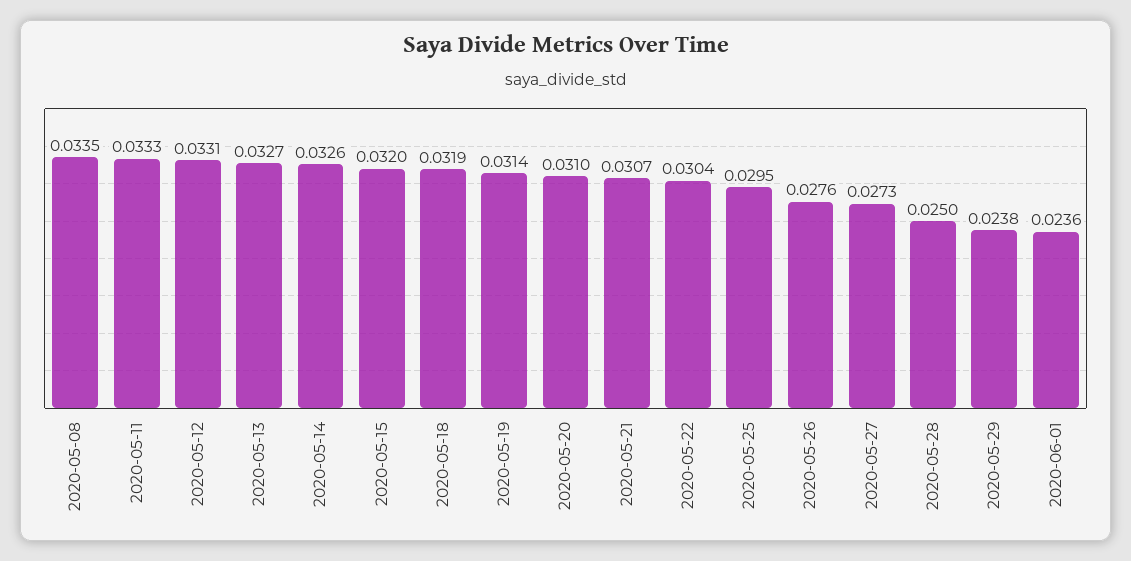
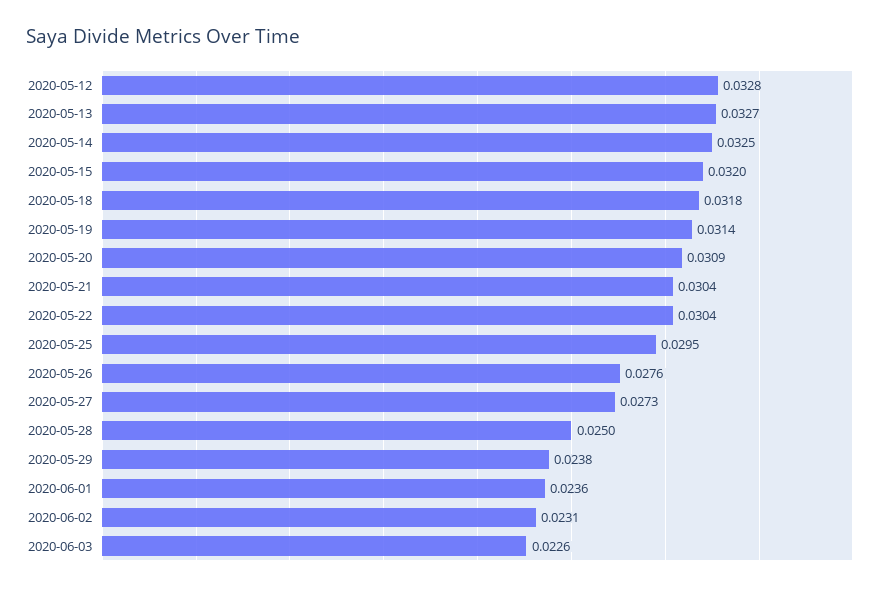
2020-05-08: 0.0335 -> none
2020-05-11: 0.0333 -> none
2020-05-12: 0.0331 -> 0.0328
2020-05-14: 0.0326 -> 0.0325
2020-05-18: 0.0319 -> 0.0318
2020-05-20: 0.031 -> 0.0309
2020-05-21: 0.0307 -> 0.0304
2020-06-02: none -> 0.0231
2020-06-03: none -> 0.0226

